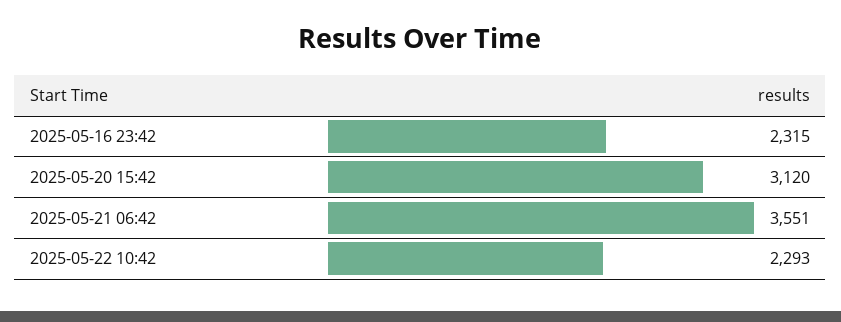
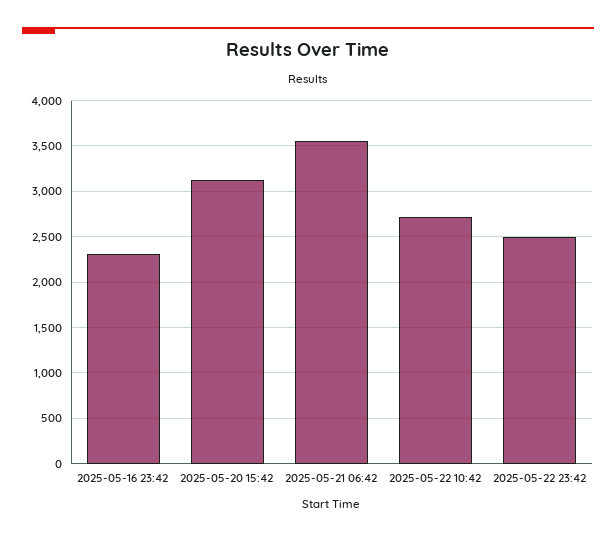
2025-05-22 10:42: 2293 -> 2700
2025-05-22 23:42: none -> 2500

